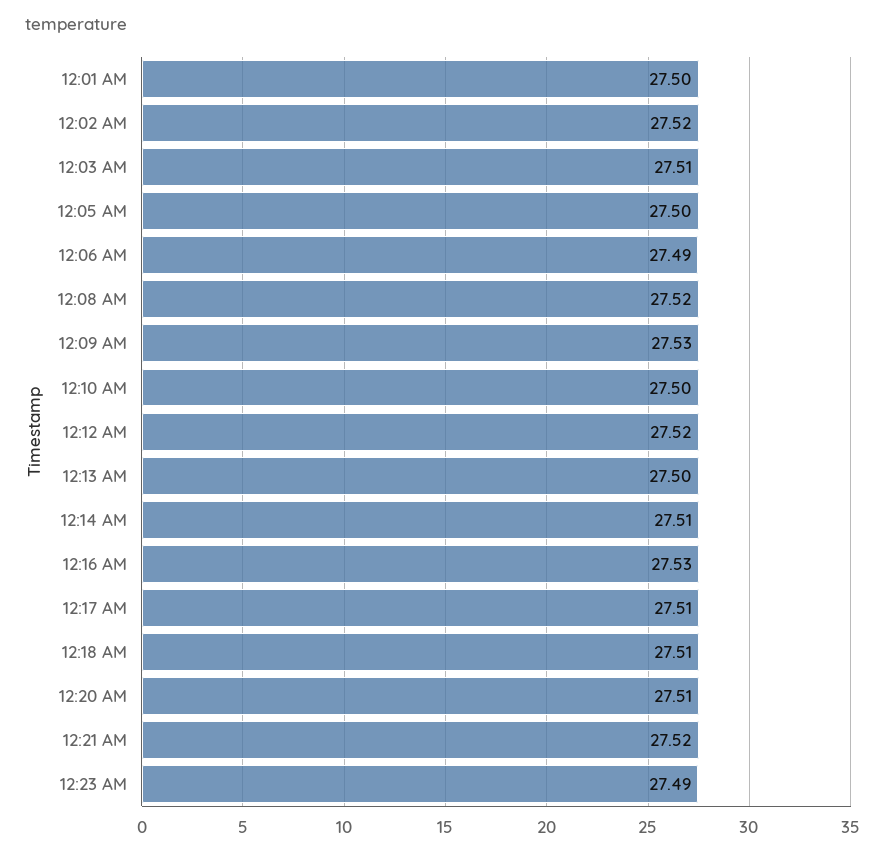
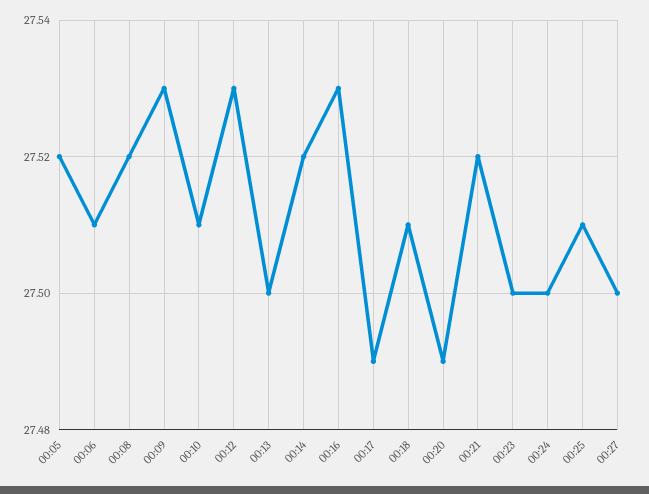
12:01 AM: 27.5 -> none
12:02 AM: 27.52 -> none
12:03 AM: 27.51 -> none
12:05 AM: 27.5 -> 27.52
12:06 AM: 27.49 -> 27.51
12:10 AM: 27.5 -> 27.51
12:12 AM: 27.52 -> 27.53
12:14 AM: 27.51 -> 27.52
12:17 AM: 27.51 -> 27.49
12:20 AM: 27.51 -> 27.49
12:23 AM: 27.49 -> 27.5
00:24: none -> 27.5
00:25: none -> 27.51
00:27: none -> 27.5

